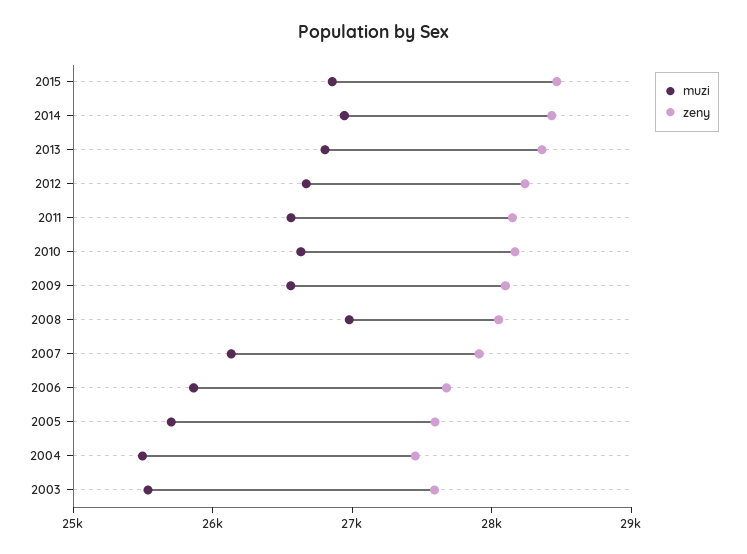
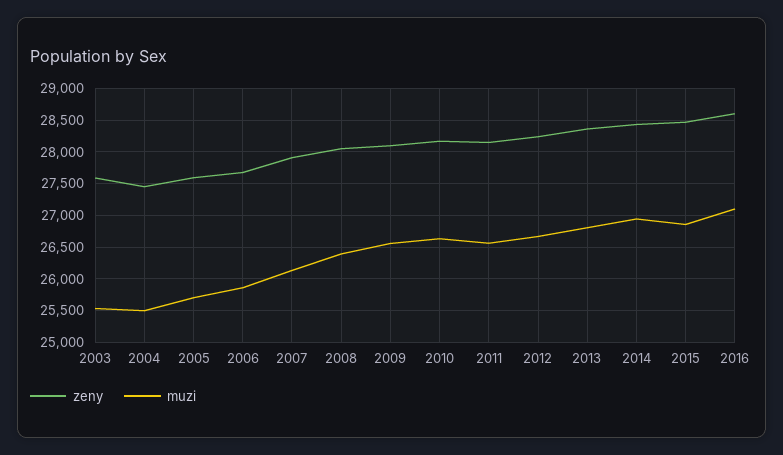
muzi, 2008: 27000 -> 26400
zeny, 2016: none -> 28600
muzi, 2016: none -> 27100

